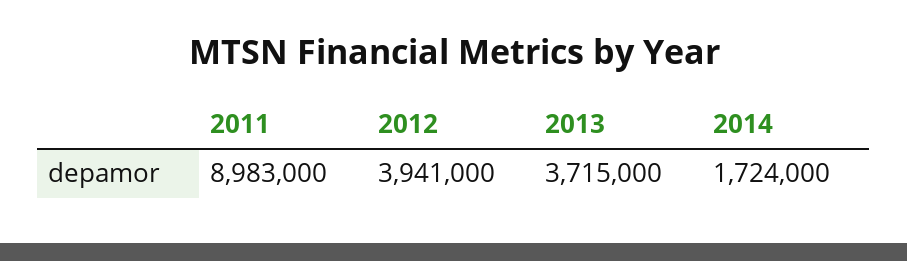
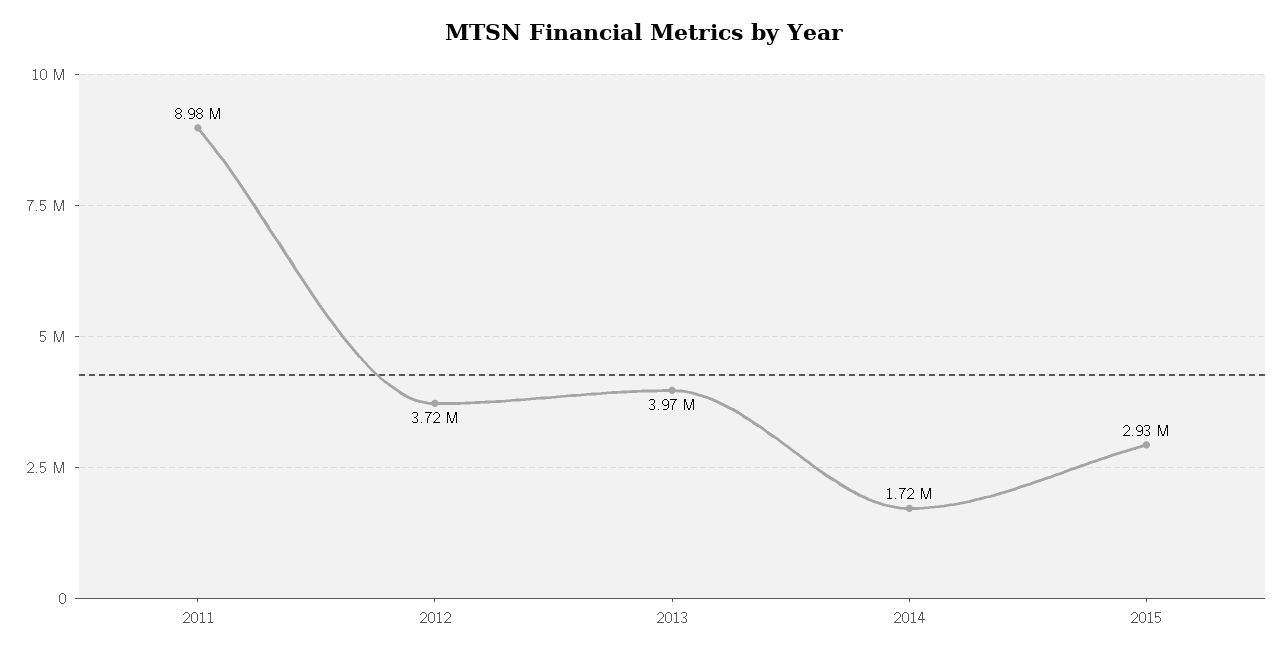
2012: 3941000 -> 3720000
2013: 3715000 -> 3970000
2015: none -> 2930000

